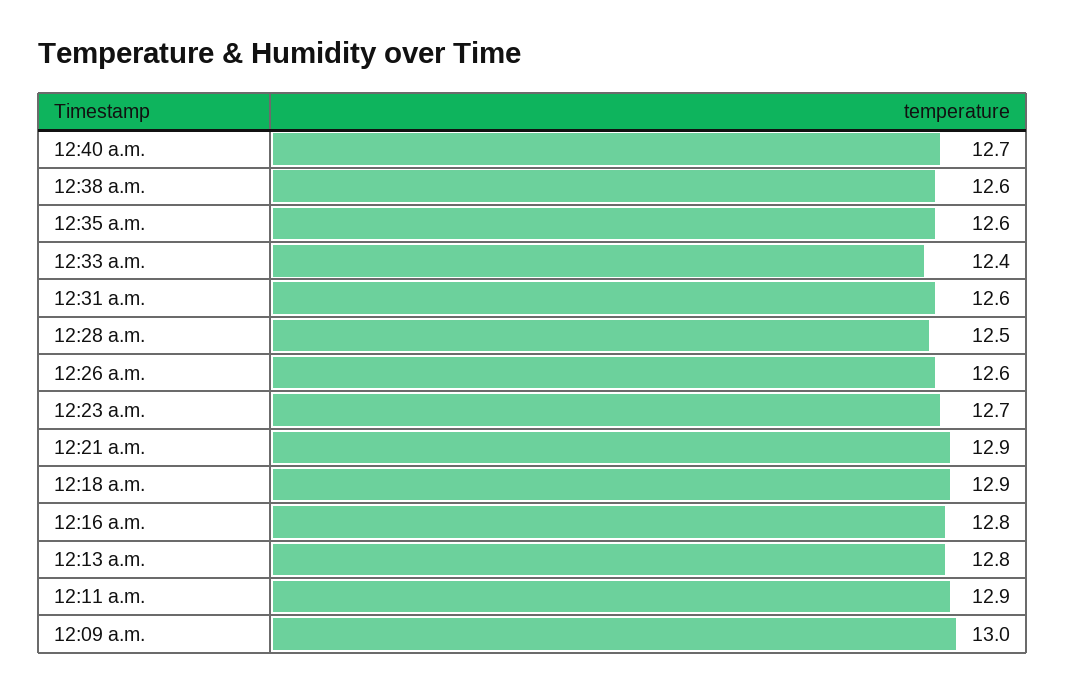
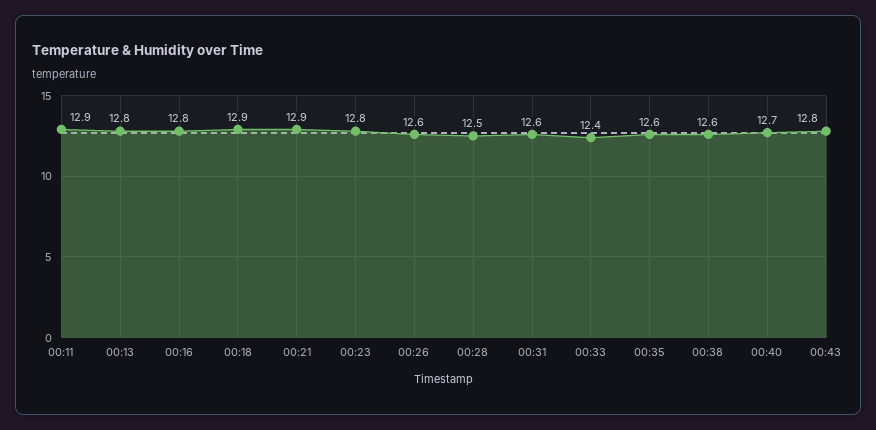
12:23 a.m.: 12.7 -> 12.8
12:09 a.m.: 13 -> none
00:43: none -> 12.8

